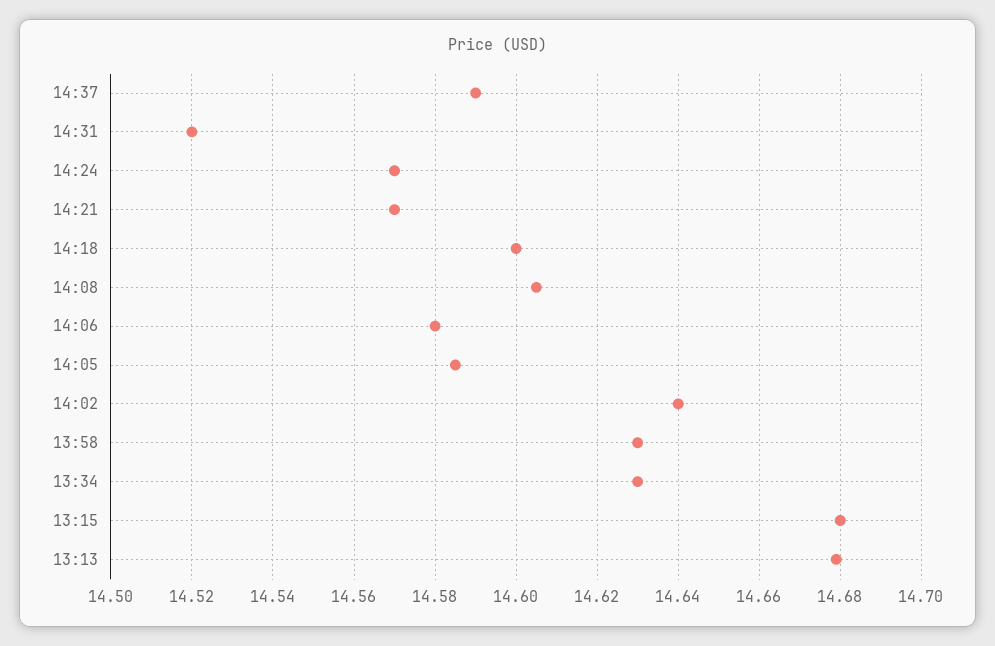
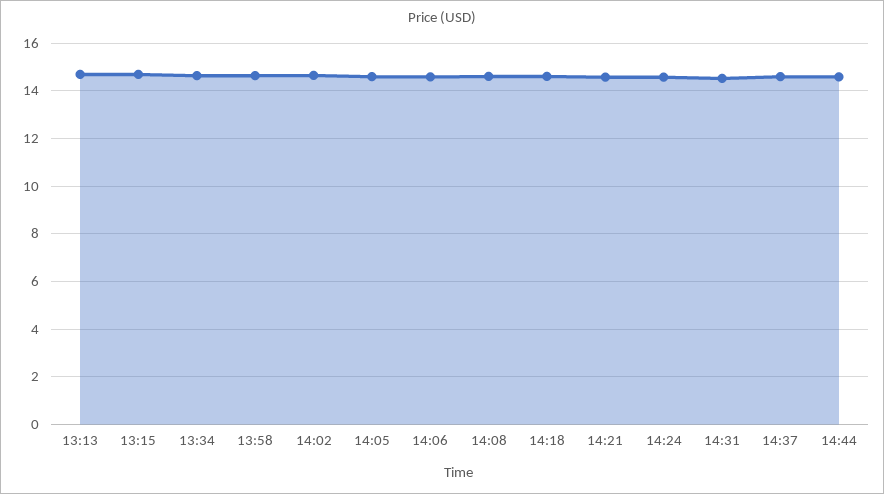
14:44: none -> 14.5

